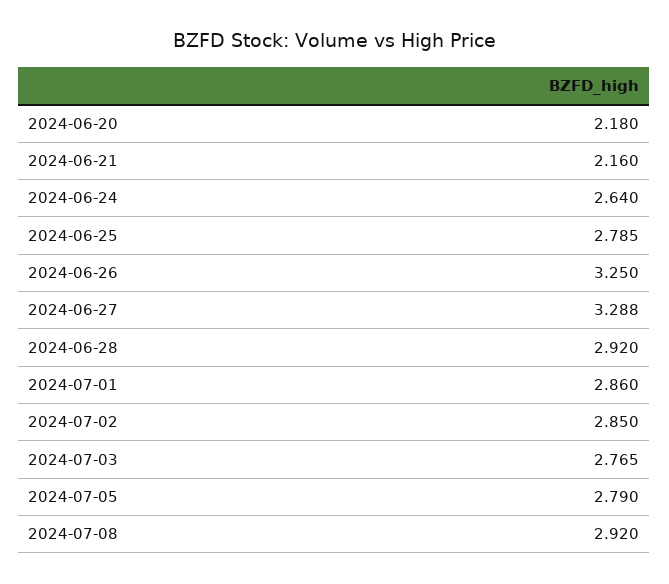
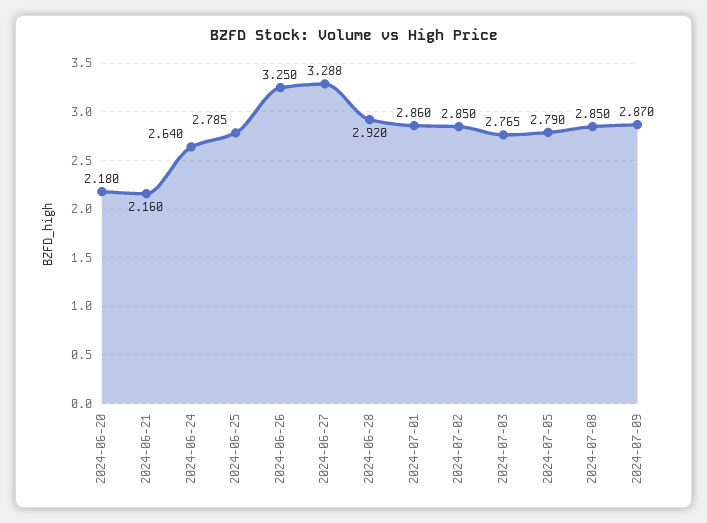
2024-07-08: 2.92 -> 2.85
2024-07-09: none -> 2.87

